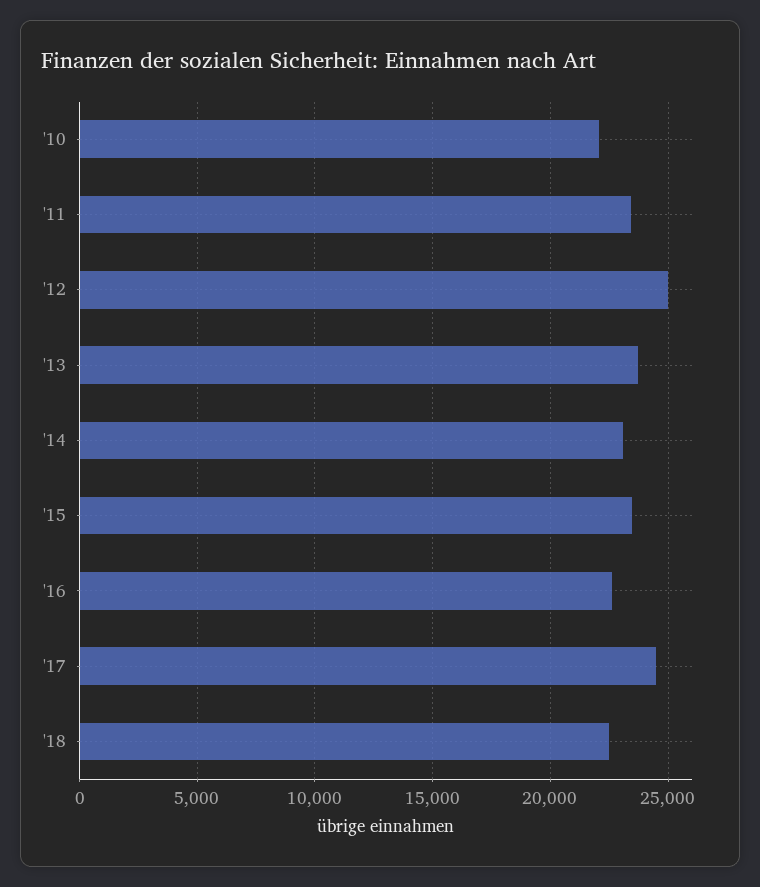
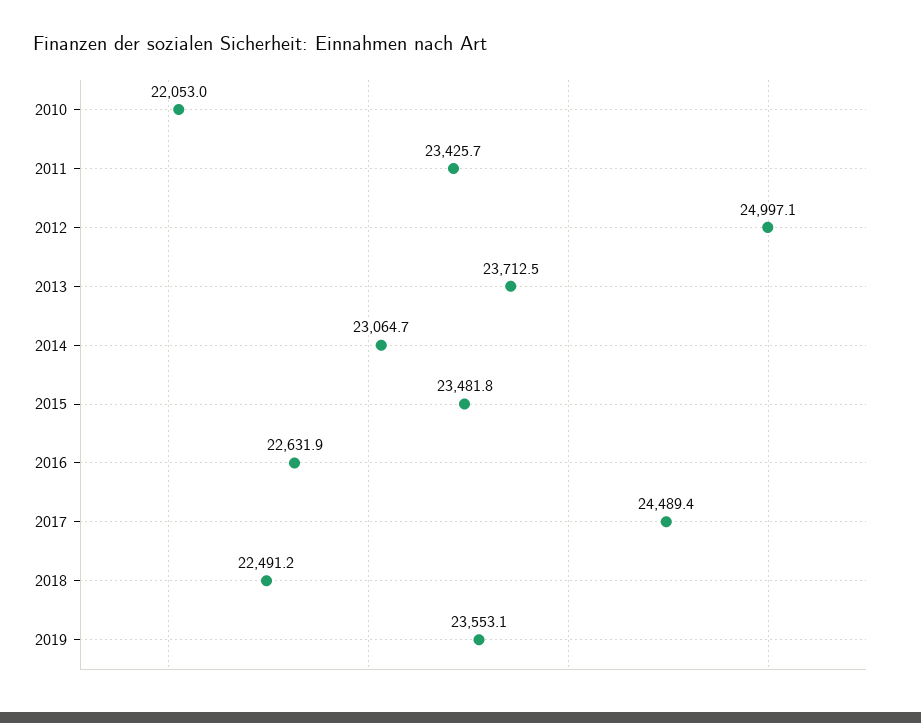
2019: none -> 23553.1

